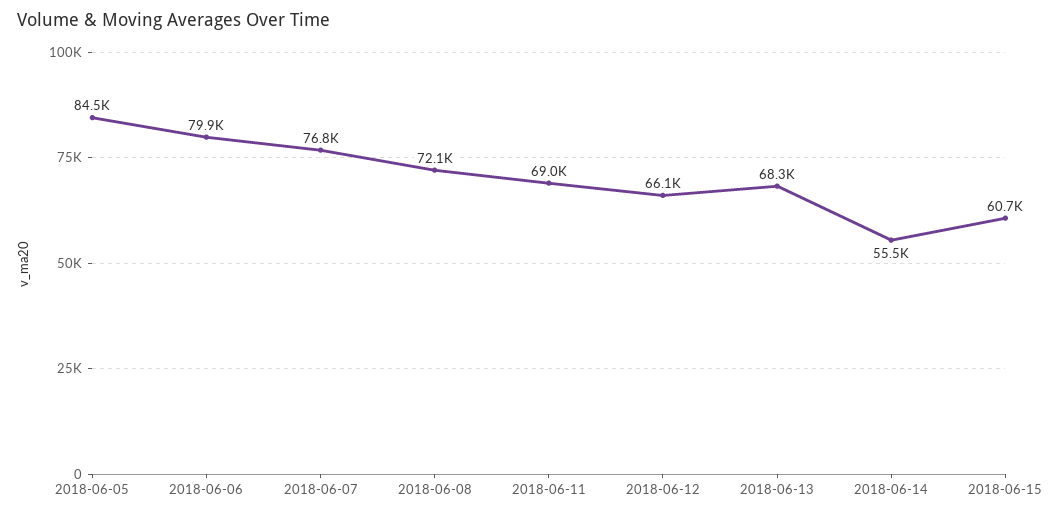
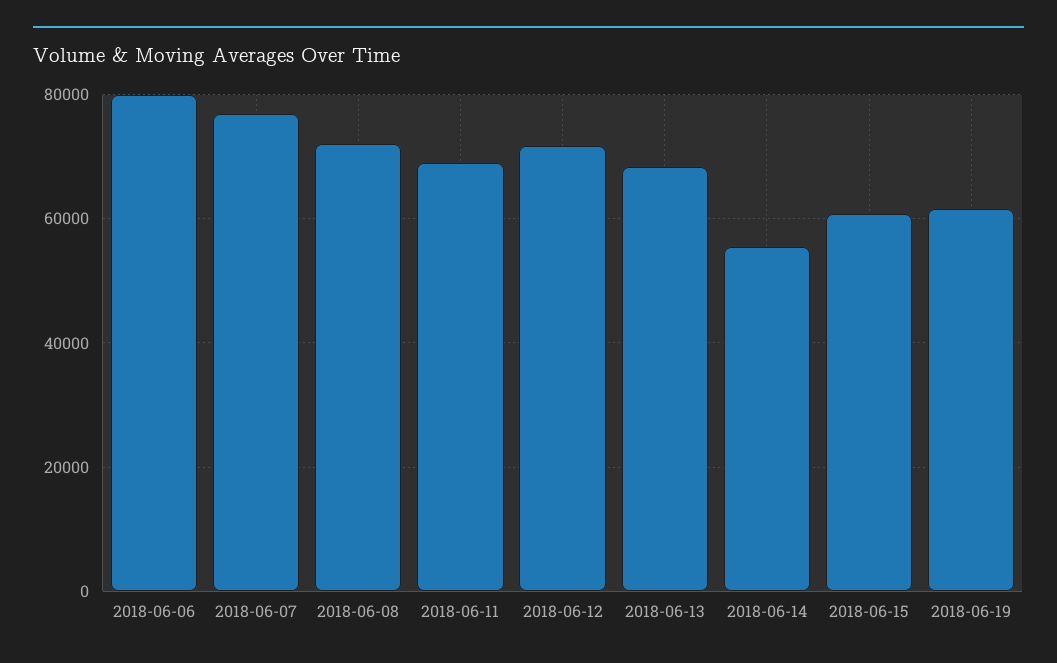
2018-06-05: 84500 -> none
2018-06-12: 66100 -> 72000
2018-06-19: none -> 62000

